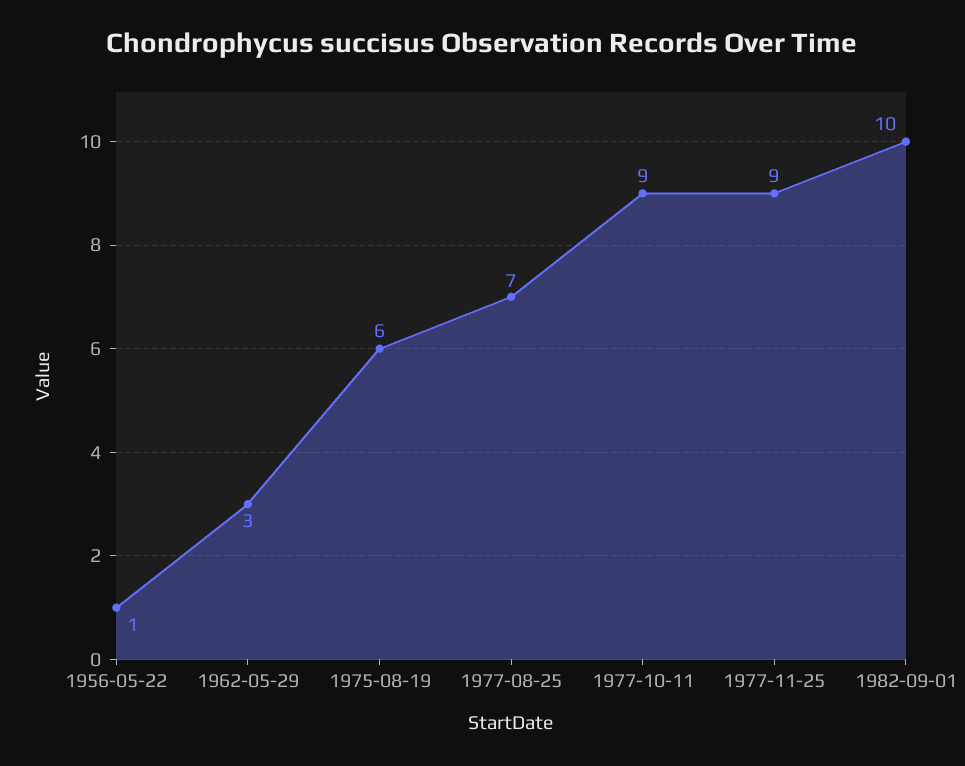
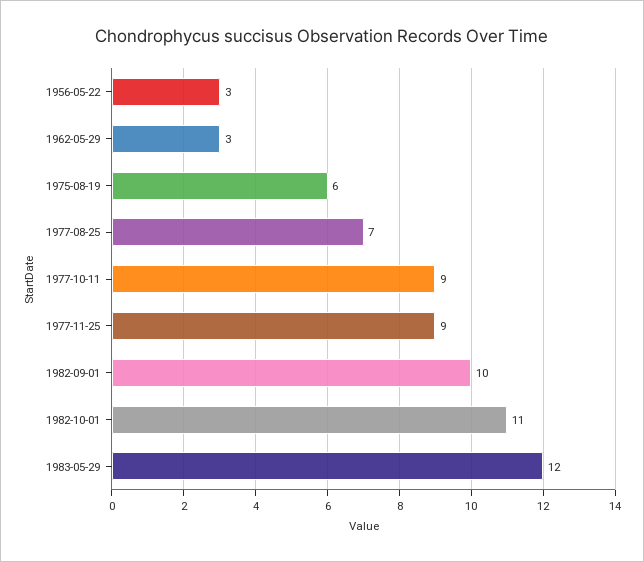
1956-05-22: 1 -> 3
1982-10-01: none -> 11
1983-05-29: none -> 12

